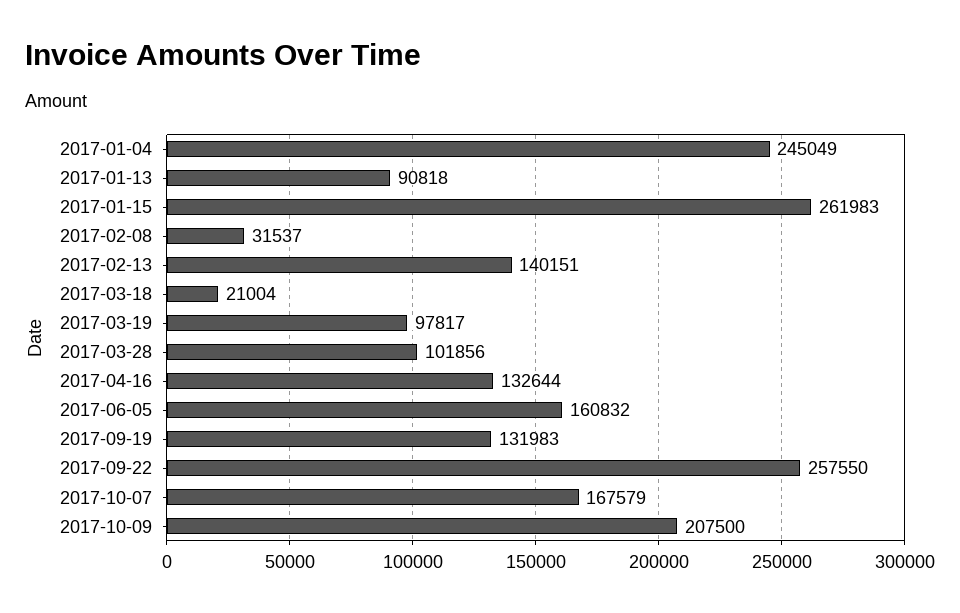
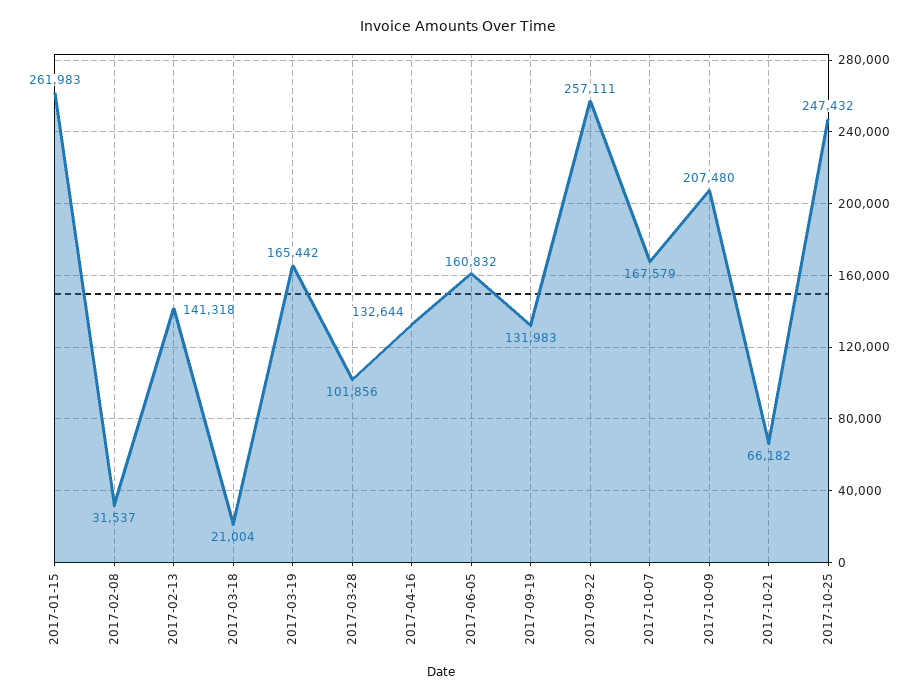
2017-01-04: 245049 -> none
2017-01-13: 90818 -> none
2017-02-13: 140151 -> 141318
2017-03-19: 97817 -> 165442
2017-09-22: 257550 -> 257111
2017-10-09: 207500 -> 207480
2017-10-21: none -> 66182
2017-10-25: none -> 247432

